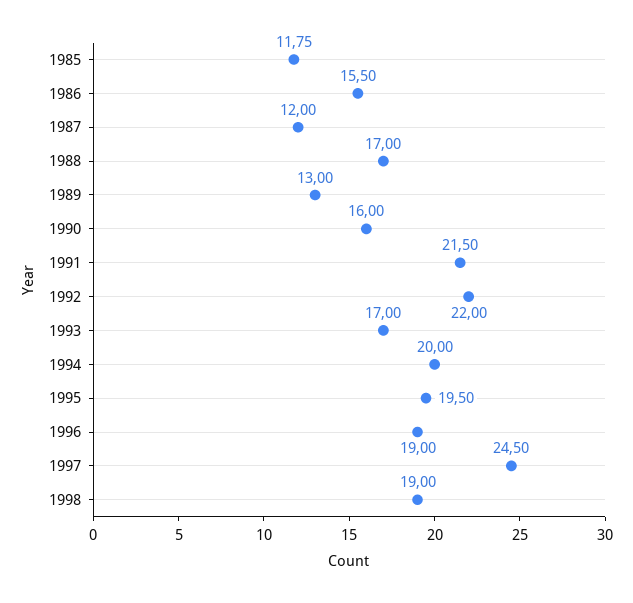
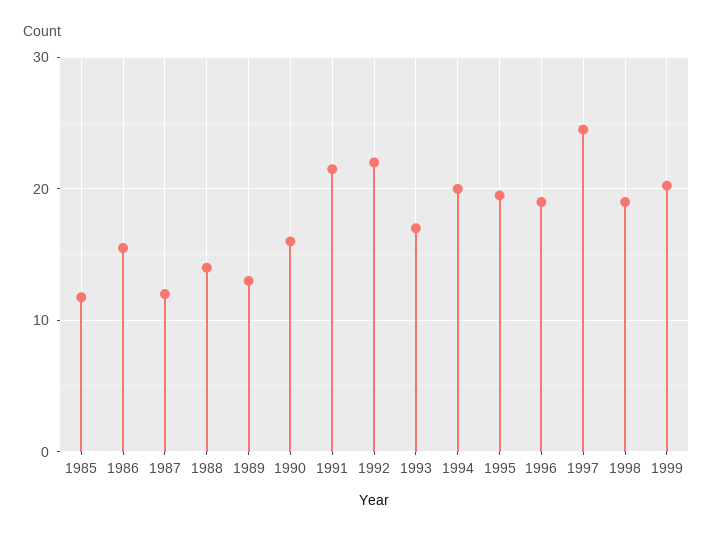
1988: 17 -> 14
1999: none -> 20

